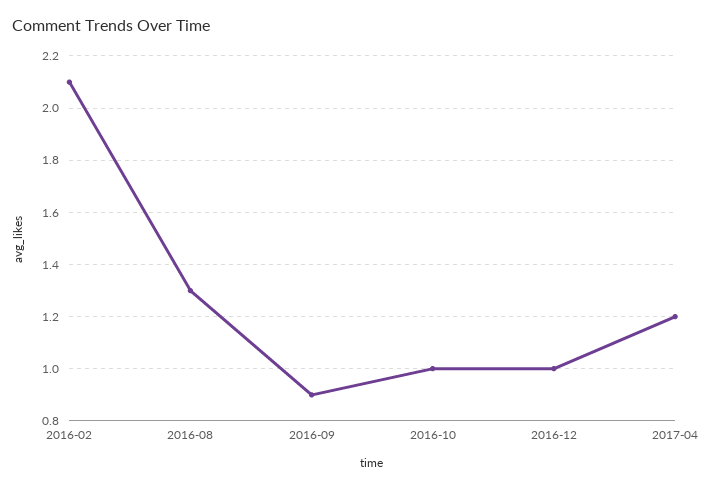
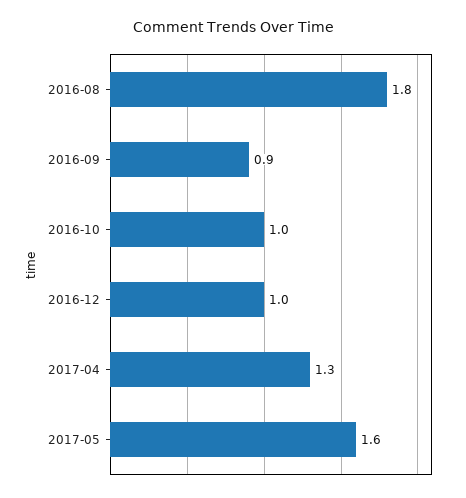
2016-02: 2.1 -> none
2016-08: 1.3 -> 1.8
2017-04: 1.2 -> 1.3
2017-05: none -> 1.6

